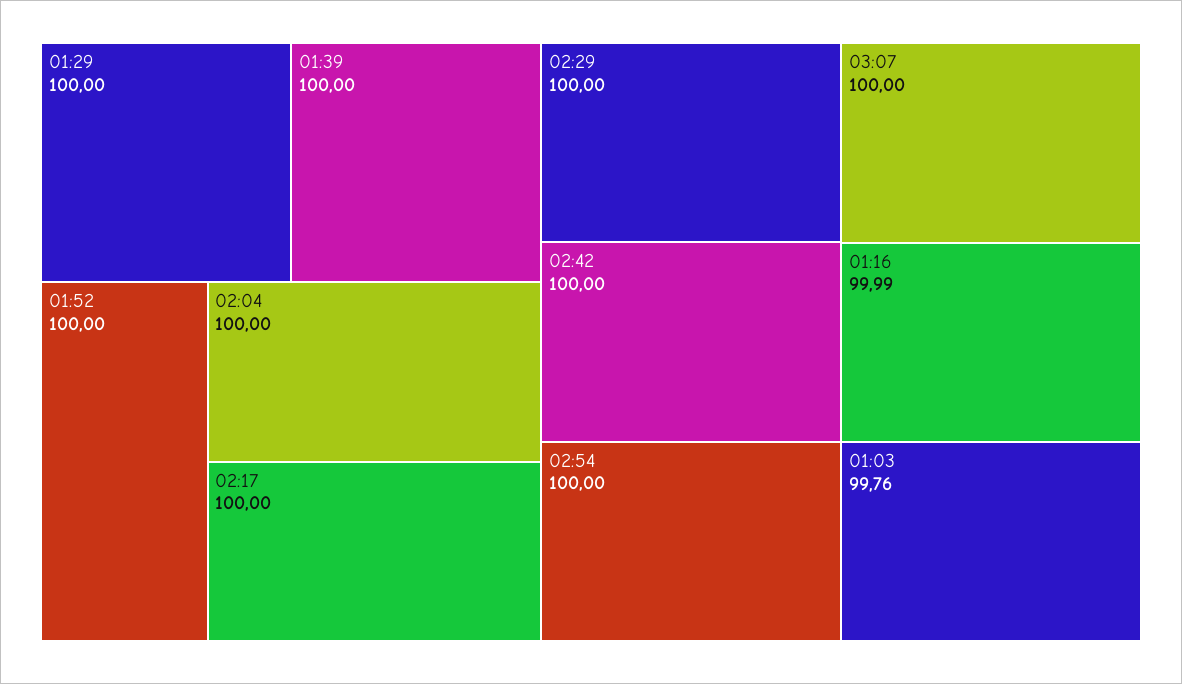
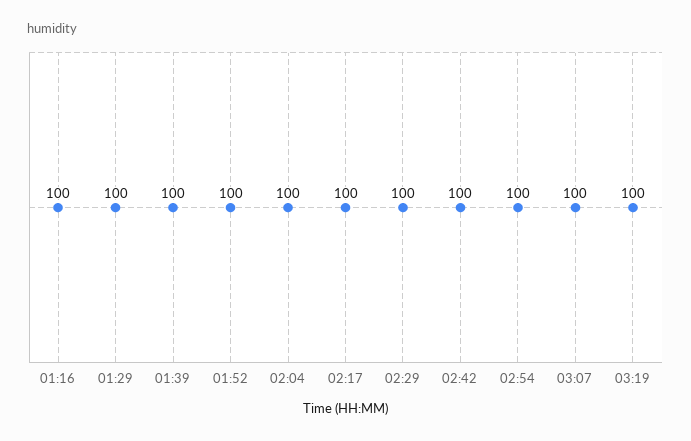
01:16: 99.99 -> 100
01:03: 99.76 -> none
03:19: none -> 100

